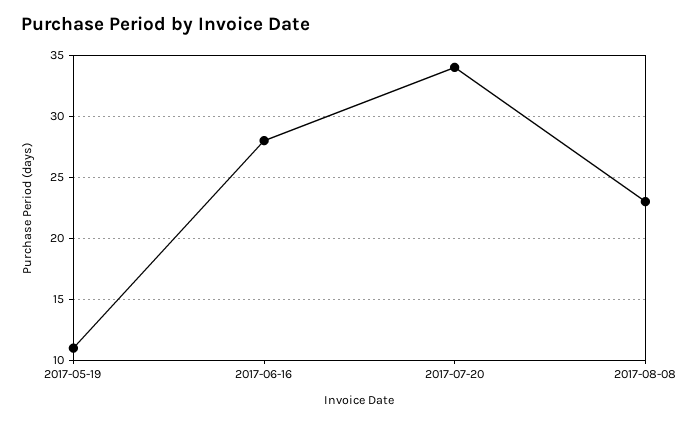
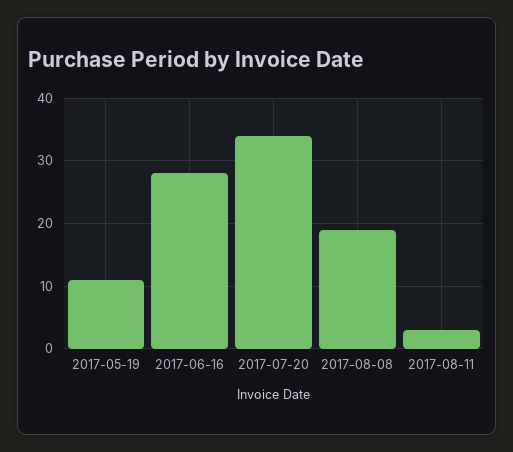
2017-08-08: 23 -> 19
2017-08-11: none -> 3

